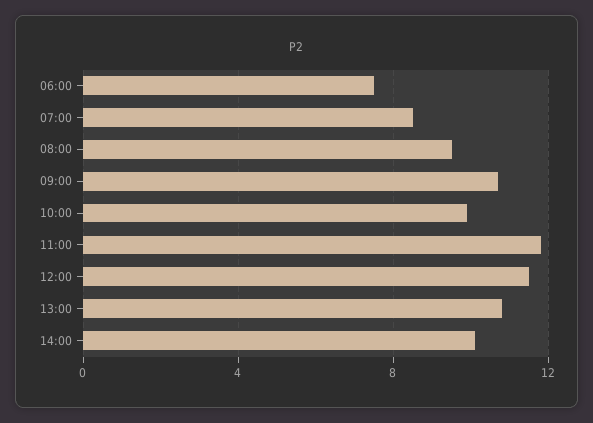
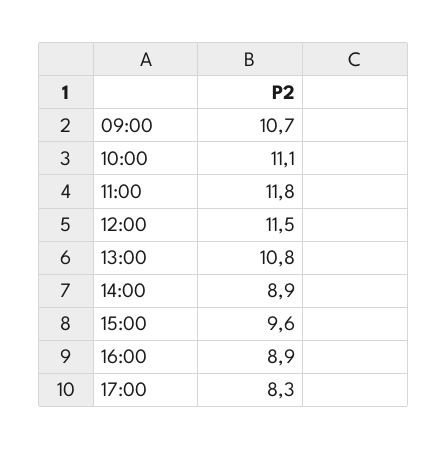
06:00: 7.5 -> none
07:00: 8.5 -> none
08:00: 9.5 -> none
10:00: 10 -> 11.1
14:00: 10 -> 8.9
15:00: none -> 9.6
16:00: none -> 8.9
17:00: none -> 8.3

